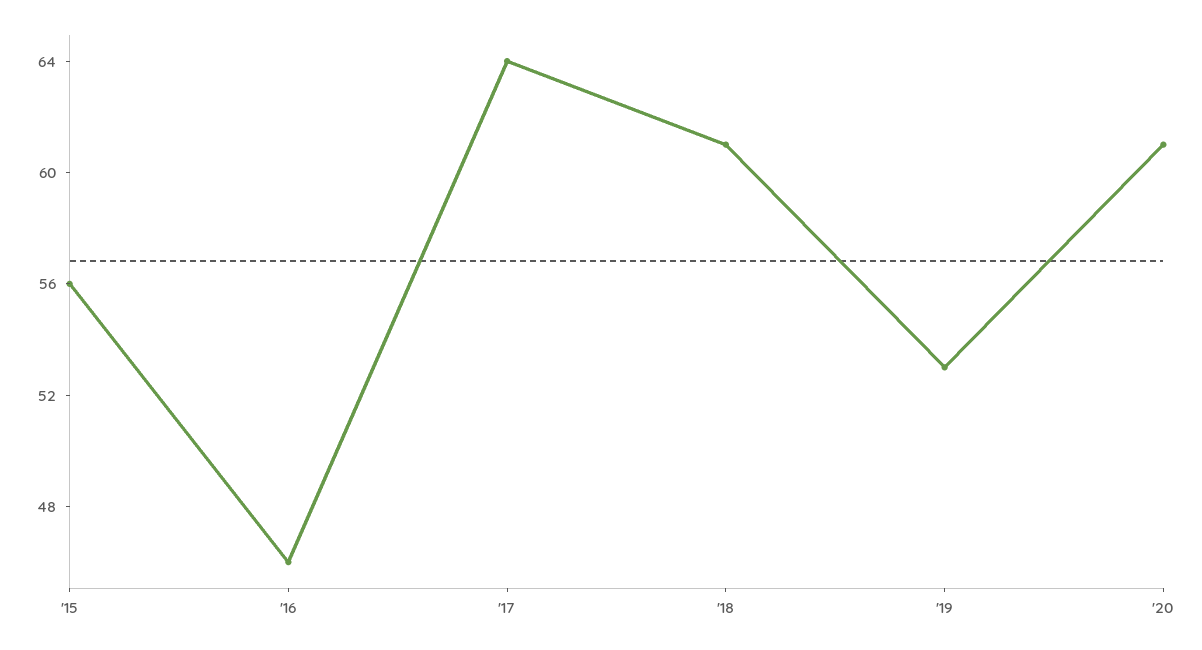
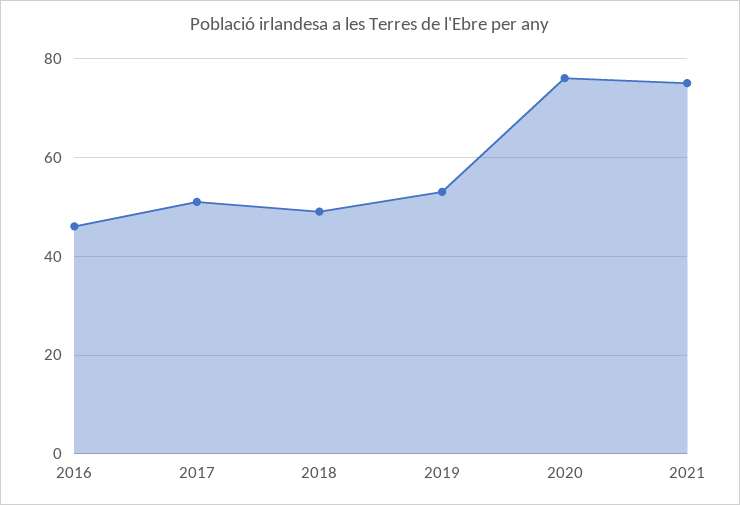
'15: 56 -> none
'17: 64 -> 50
'18: 61 -> 50
'20: 61 -> 75
2021: none -> 75

